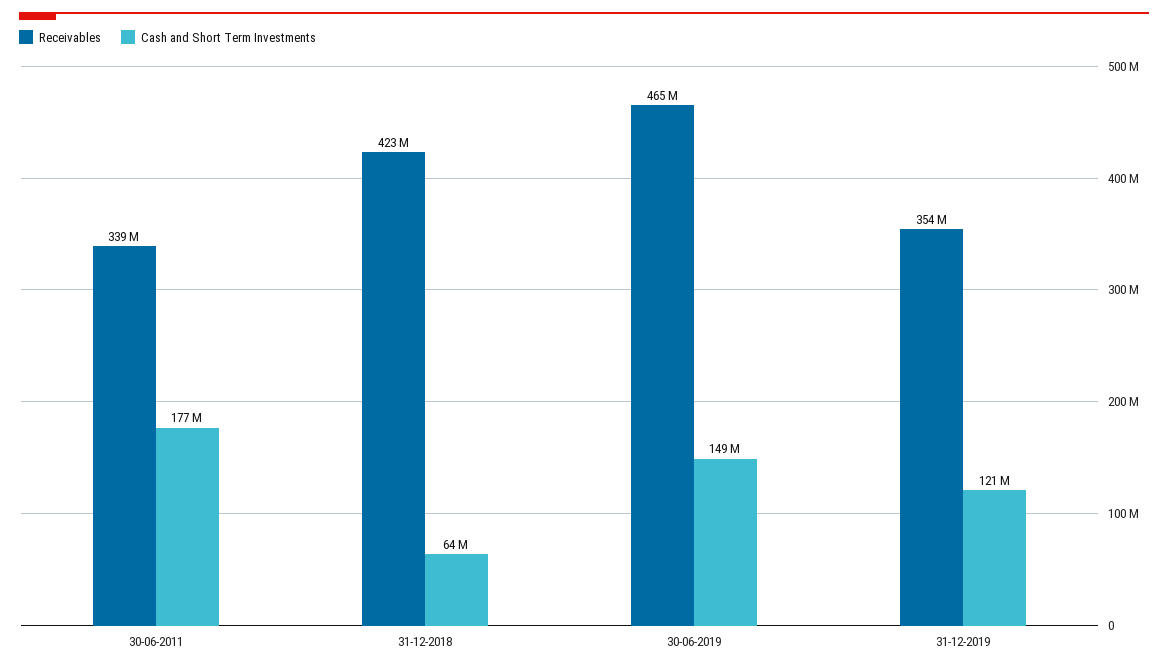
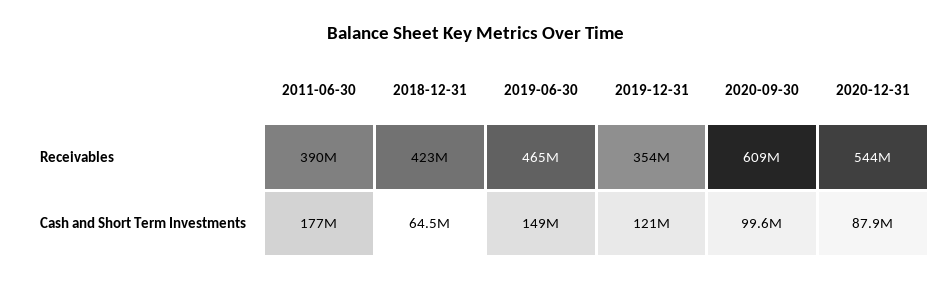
Receivables, 30-06-2011: 339000000 -> 390000000
Receivables, 2020-09-30: none -> 609000000
Receivables, 2020-12-31: none -> 544000000
Cash and Short Term Investments, 2020-09-30: none -> 99600000
Cash and Short Term Investments, 2020-12-31: none -> 87900000

